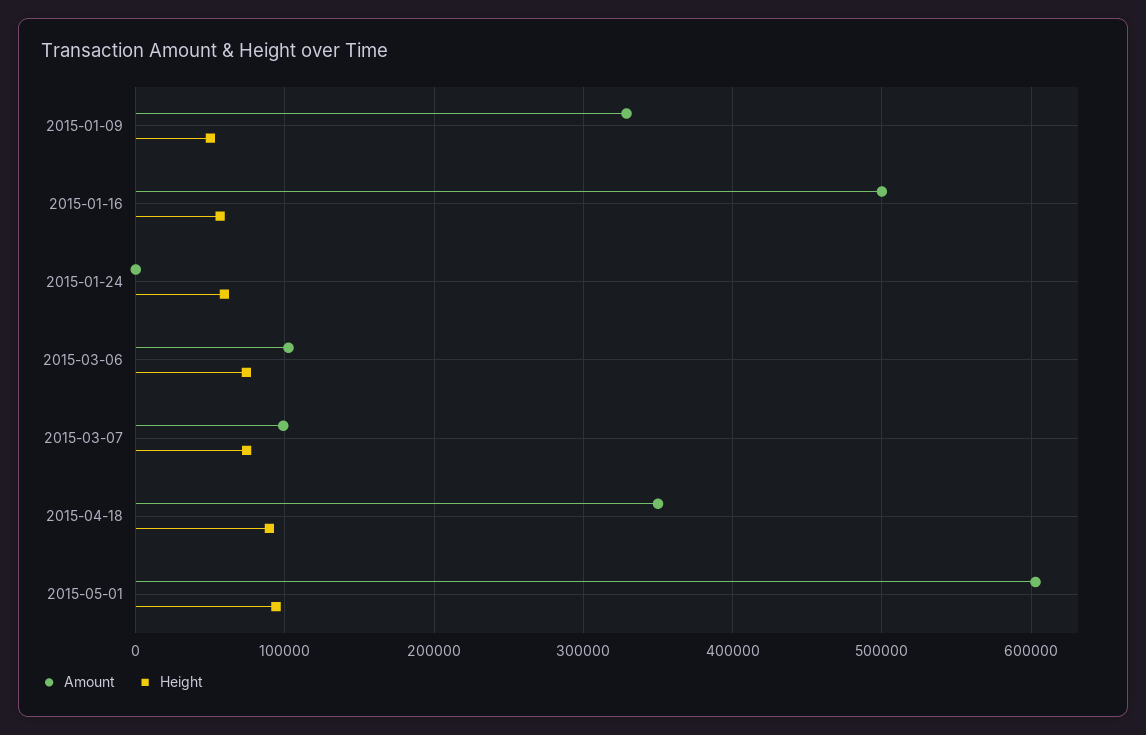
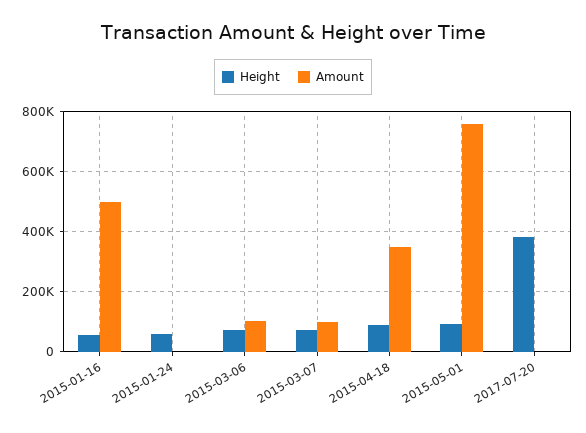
Amount, 2015-01-09: 330000 -> none
Height, 2015-01-09: 50000 -> none
Amount, 2015-05-01: 600000 -> 760000
Height, 2017-07-20: none -> 380000
Amount, 2017-07-20: none -> 0

